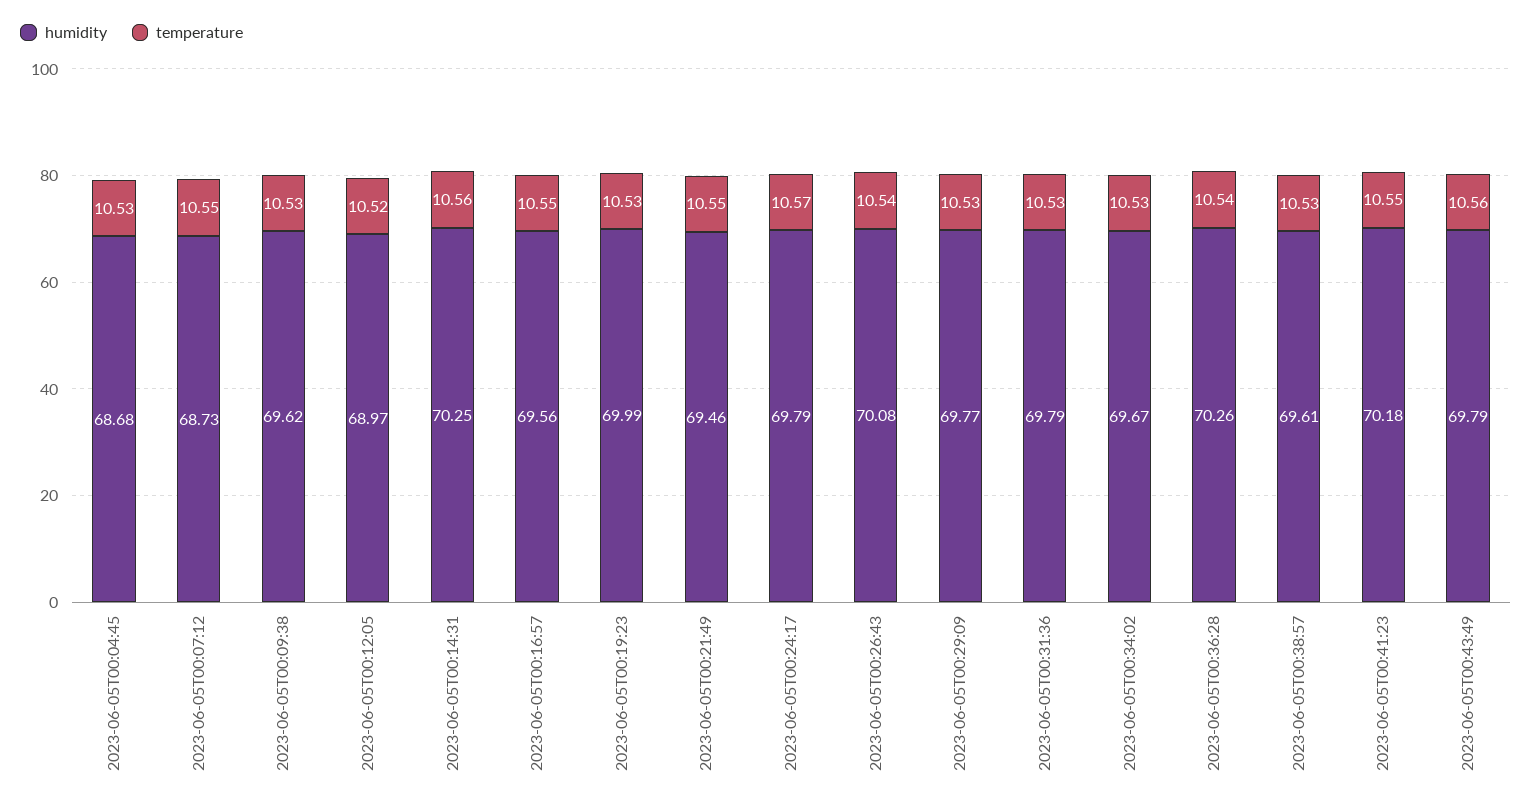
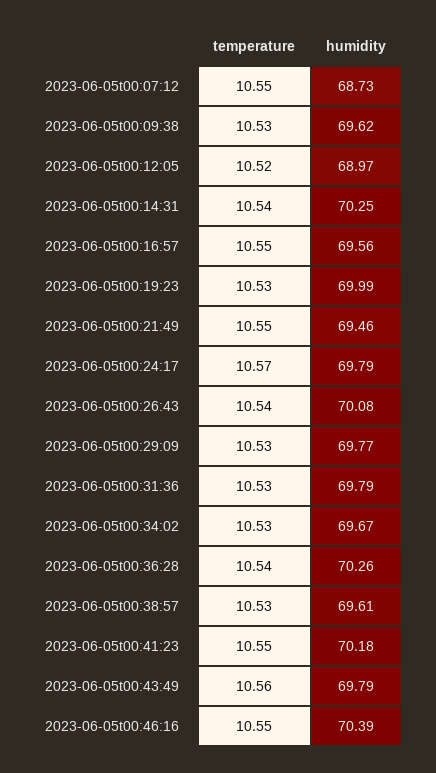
humidity, 2023-06-05T00:04:45: 68.68 -> none
temperature, 2023-06-05T00:04:45: 10.53 -> none
temperature, 2023-06-05T00:14:31: 10.56 -> 10.54
temperature, 2023-06-05t00:46:16: none -> 10.55
humidity, 2023-06-05t00:46:16: none -> 70.39

